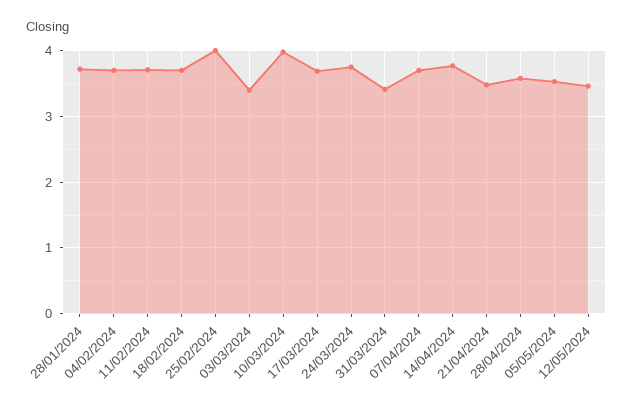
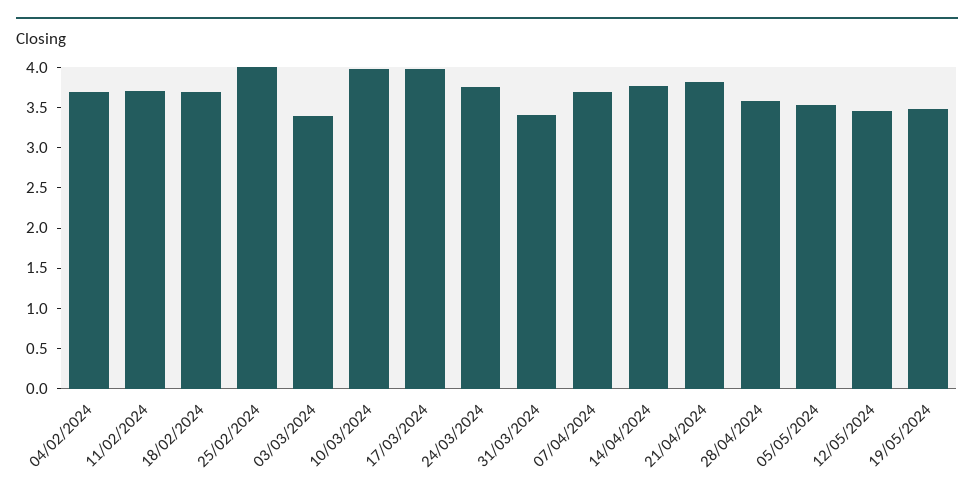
28/01/2024: 3.7 -> none
17/03/2024: 3.7 -> 4
21/04/2024: 3.5 -> 3.8
19/05/2024: none -> 3.5

